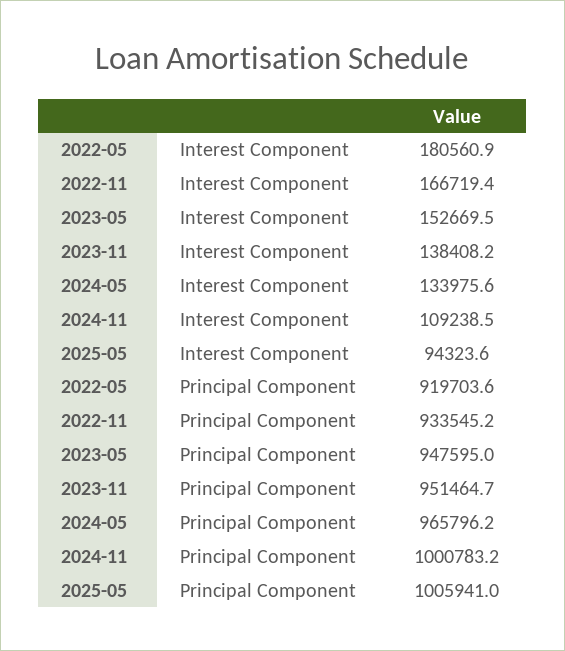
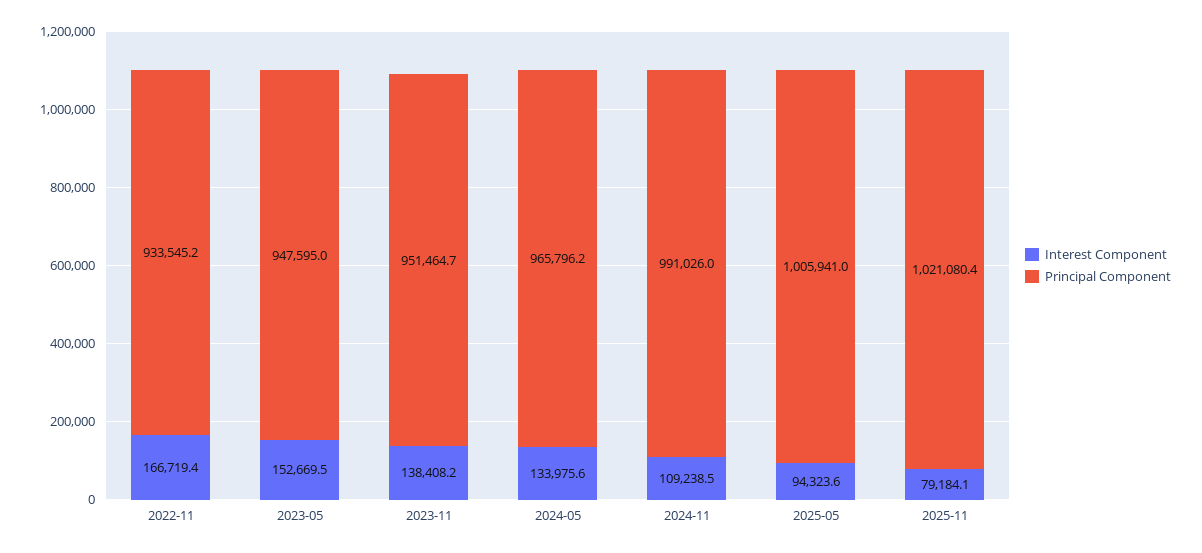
Interest Component, 2022-05: 180560.9 -> none
Principal Component, 2022-05: 919703.6 -> none
Principal Component, 2024-11: 1000783.2 -> 991026
Interest Component, 2025-11: none -> 79184.1
Principal Component, 2025-11: none -> 1021080.4

